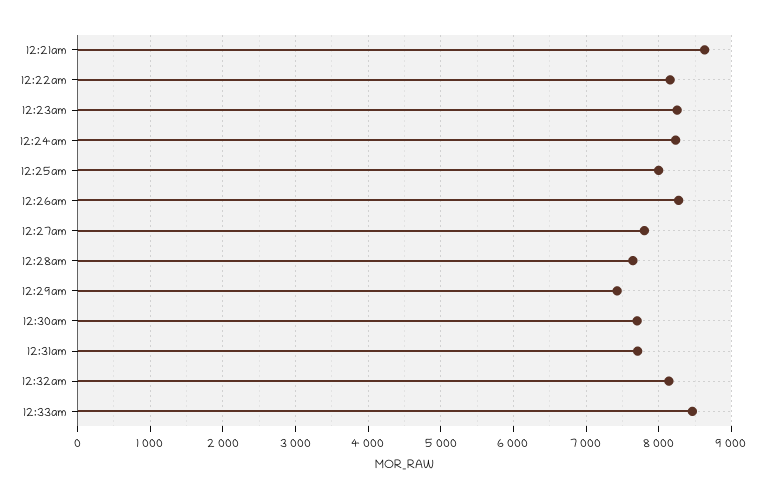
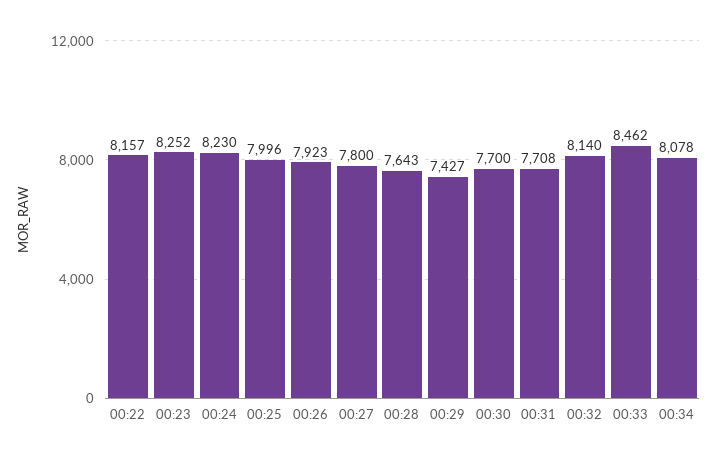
12:21am: 8600 -> none
12:26am: 8300 -> 7923
00:34: none -> 8078

